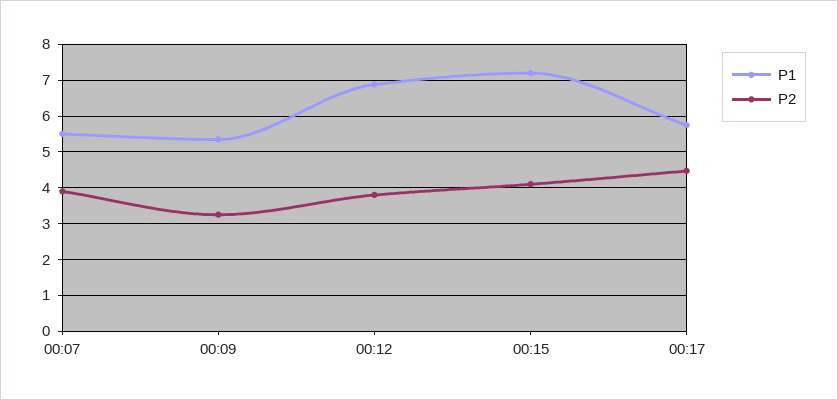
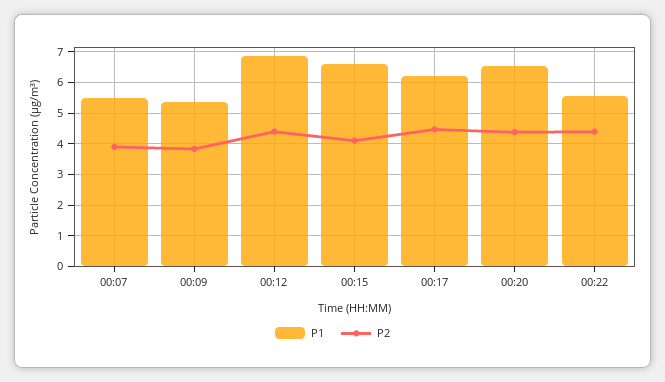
P2, 00:09: 3.2 -> 3.8
P2, 00:12: 3.8 -> 4.4
P1, 00:15: 7.2 -> 6.6
P1, 00:17: 5.8 -> 6.2
P1, 00:20: none -> 6.6
P2, 00:20: none -> 4.4
P1, 00:22: none -> 5.6
P2, 00:22: none -> 4.4

